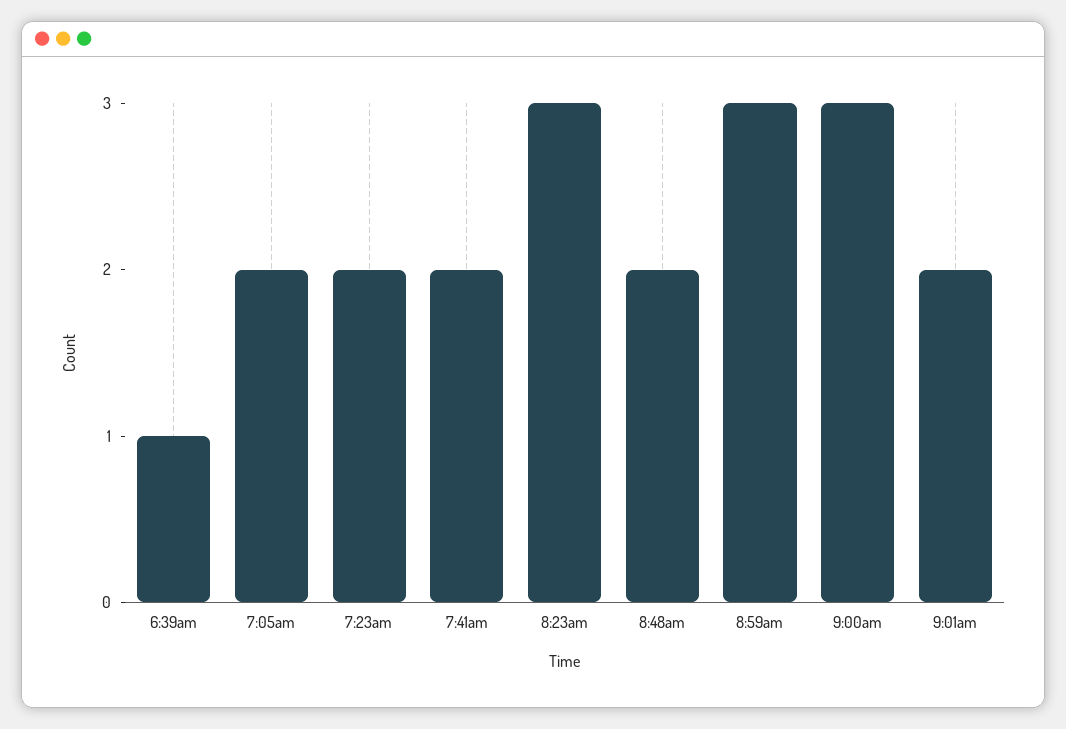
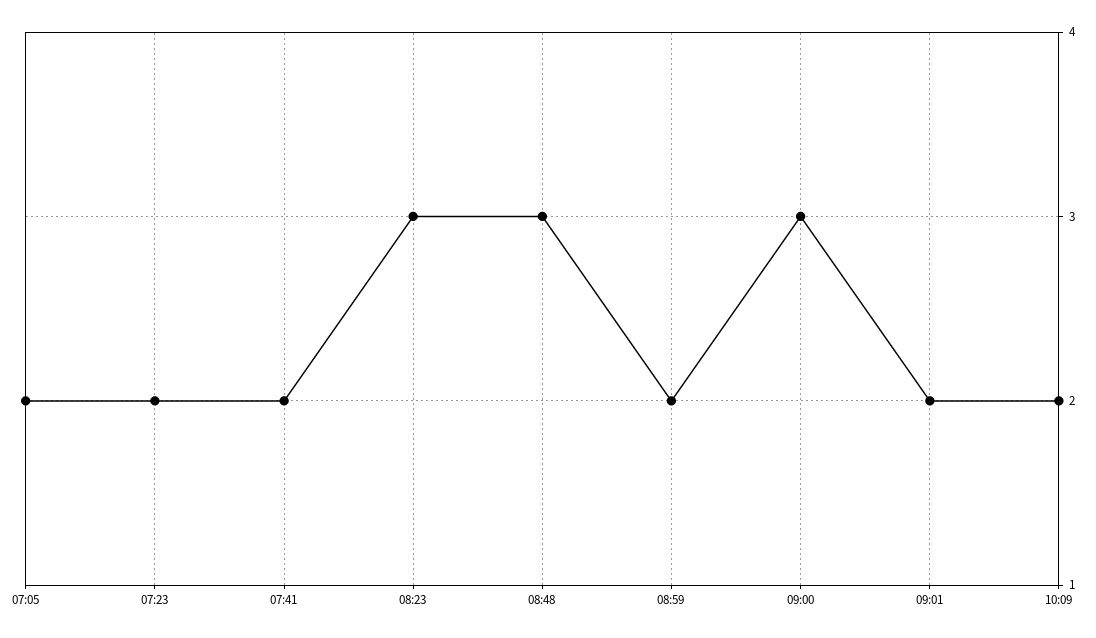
6:39am: 1 -> none
8:48am: 2 -> 3
8:59am: 3 -> 2
10:09: none -> 2

